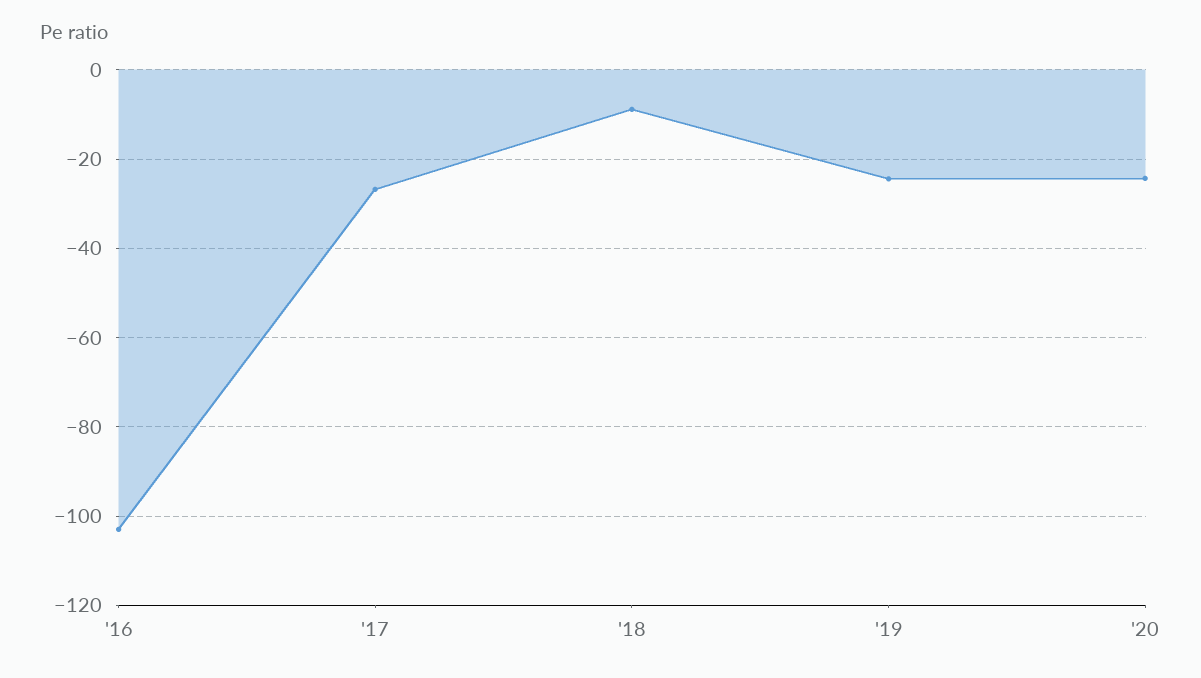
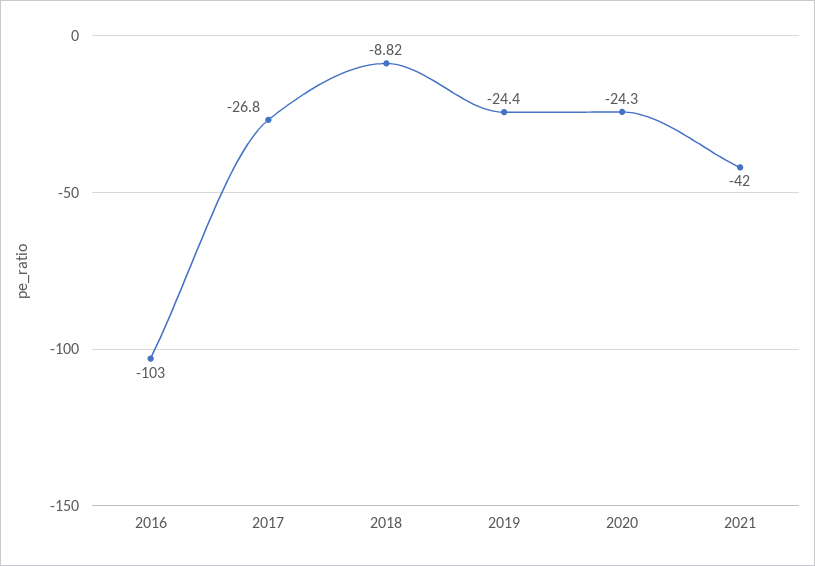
2021: none -> -42

